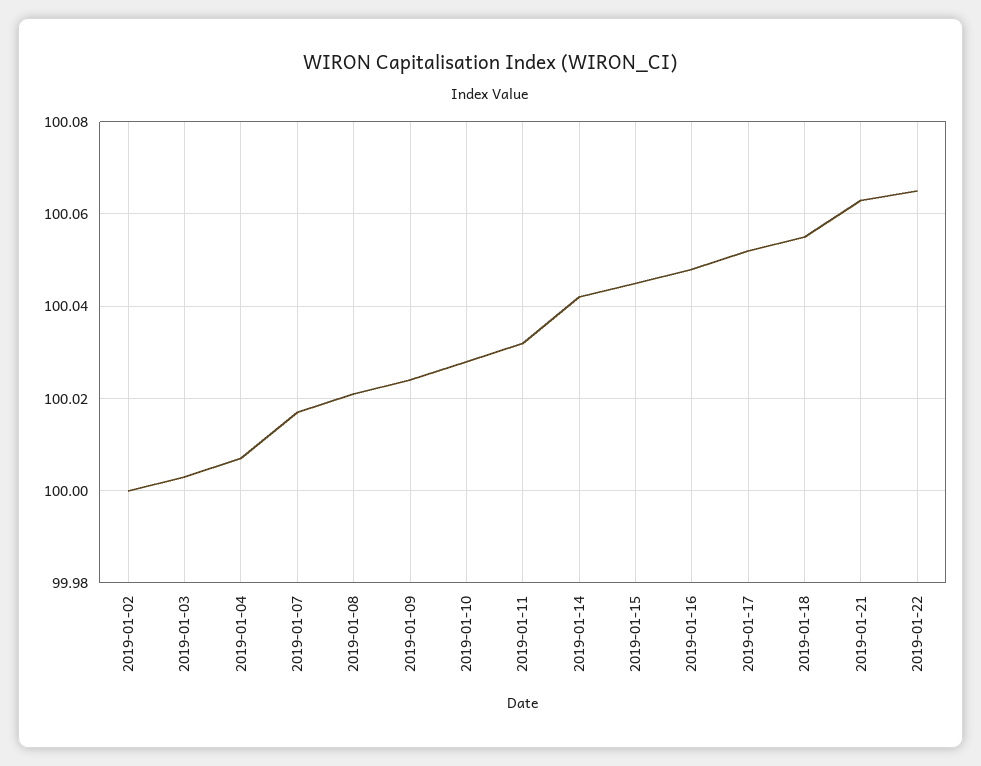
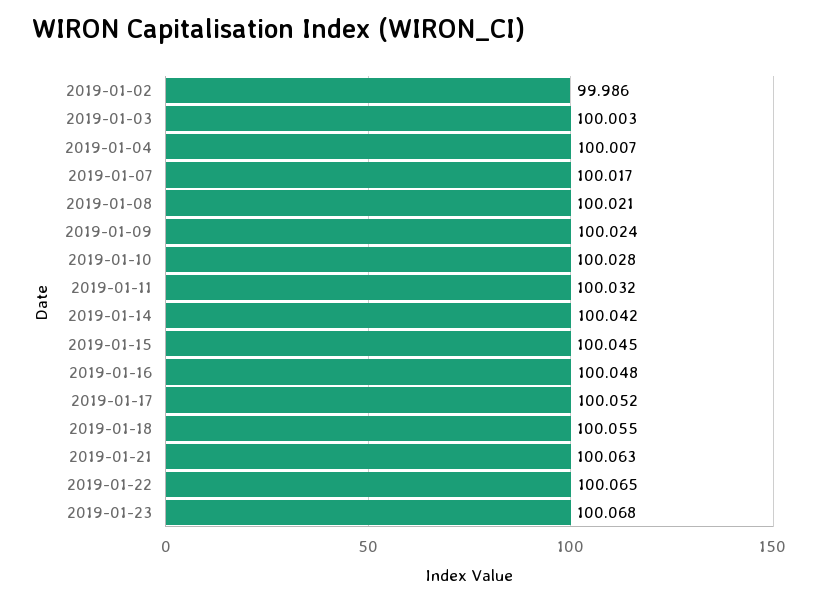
2019-01-02: 100 -> 99.986
2019-01-23: none -> 100.068

